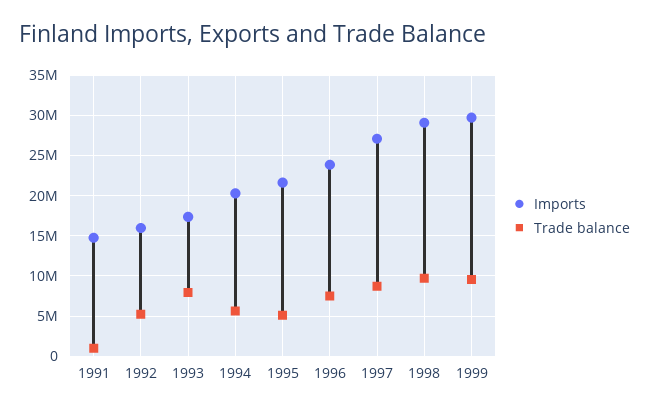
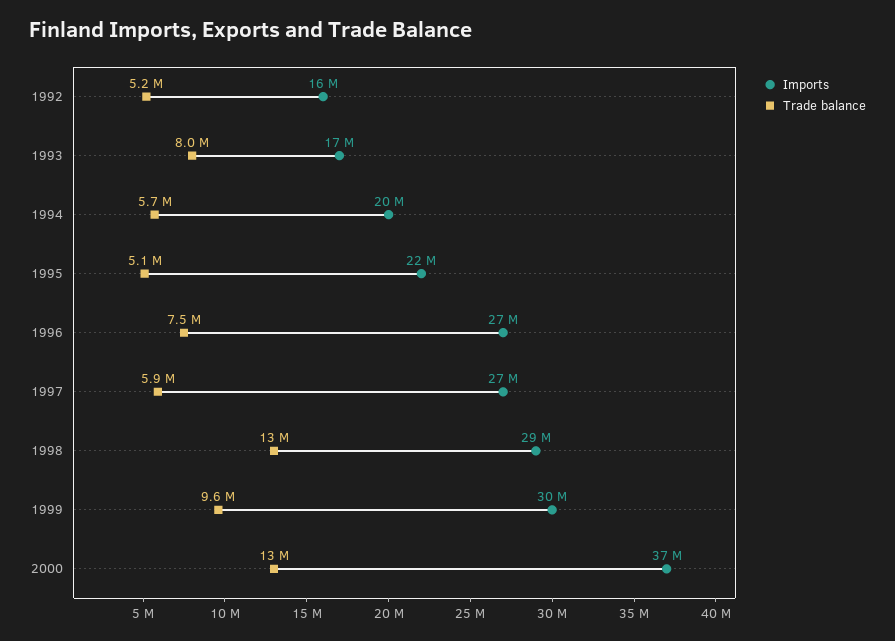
Imports, 1991: 15000000 -> none
Trade balance, 1991: 1000000 -> none
Imports, 1996: 24000000 -> 27000000
Trade balance, 1997: 9000000 -> 5900000
Trade balance, 1998: 10000000 -> 13000000
Imports, 2000: none -> 37000000
Trade balance, 2000: none -> 13000000

